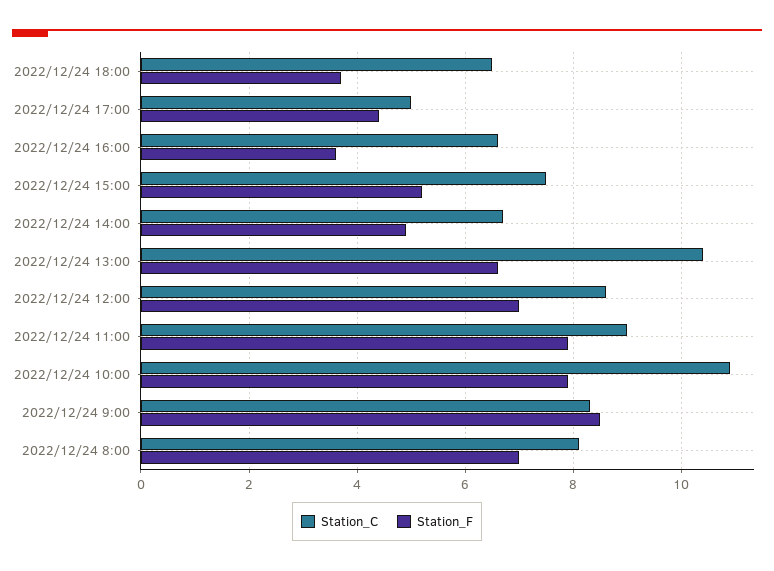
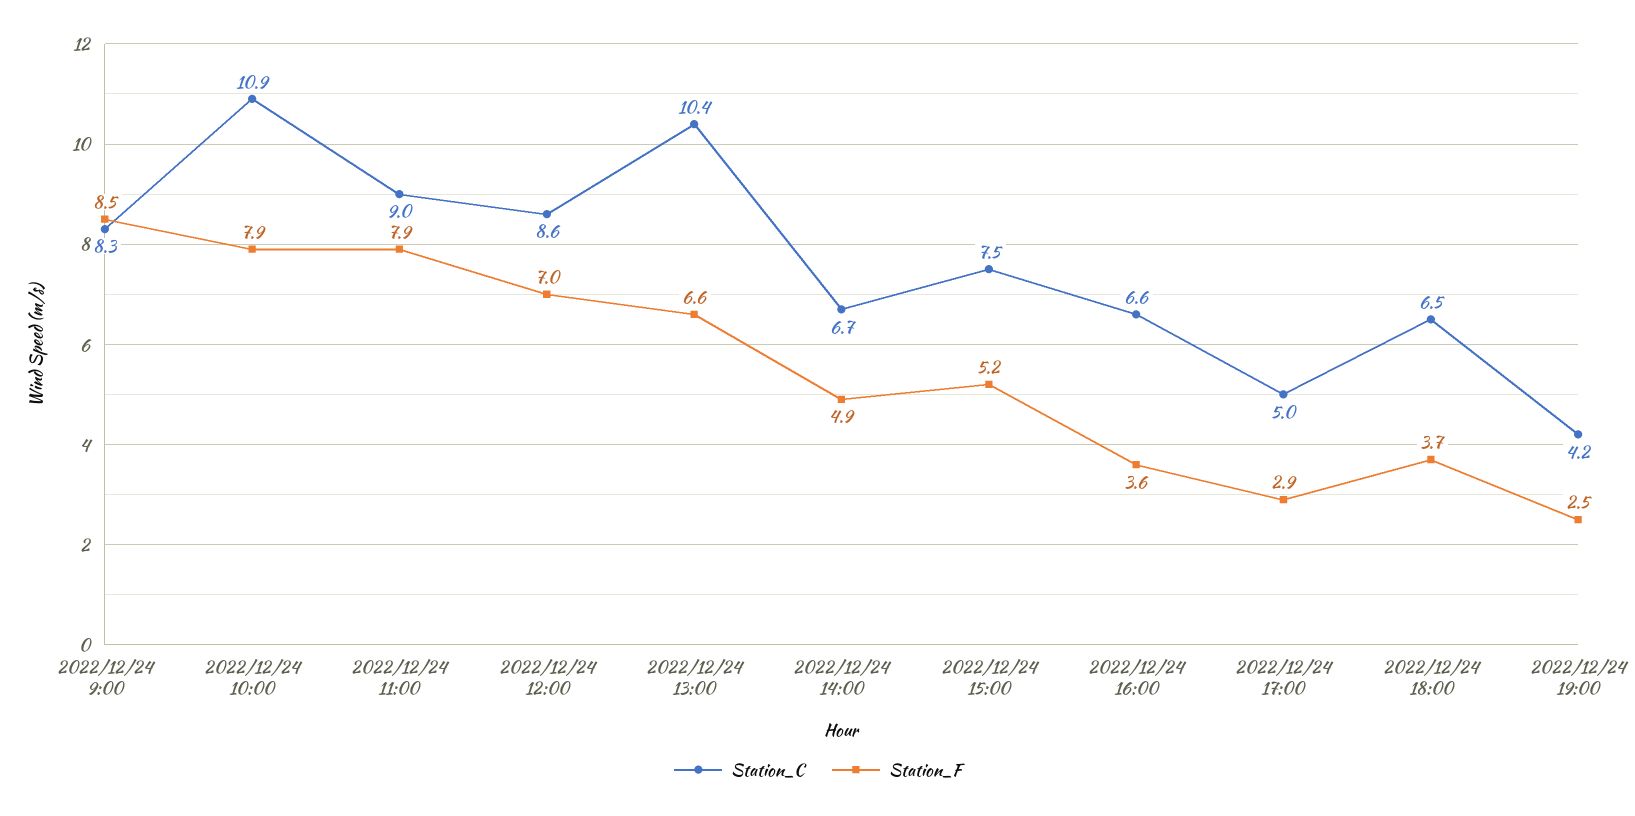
Station_F, 2022/12/24 17:00: 4.5 -> 2.9
Station_C, 2022/12/24 8:00: 8 -> none
Station_F, 2022/12/24 8:00: 7 -> none
Station_C, 2022/12/24 19:00: none -> 4.2
Station_F, 2022/12/24 19:00: none -> 2.5

